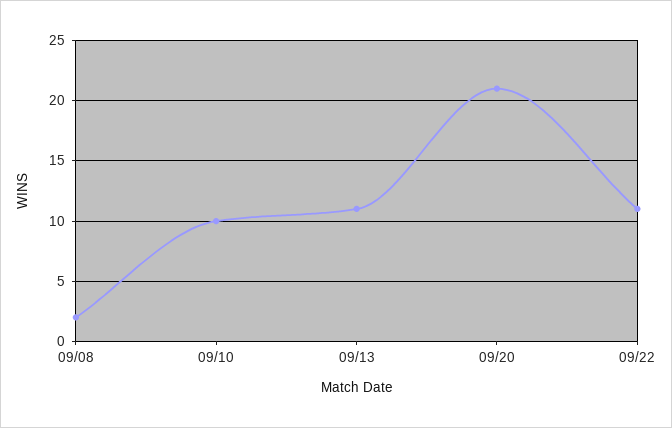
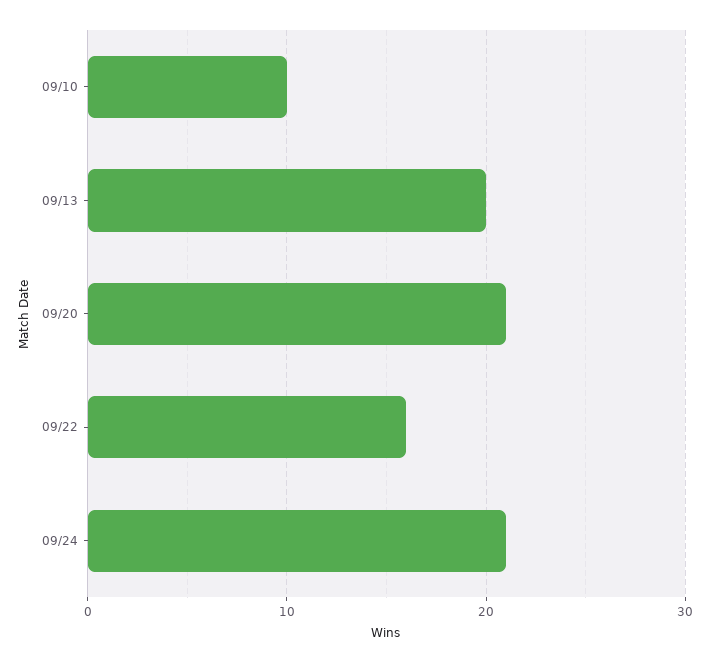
09/08: 2 -> none
09/13: 11 -> 20
09/22: 11 -> 16
09/24: none -> 21

